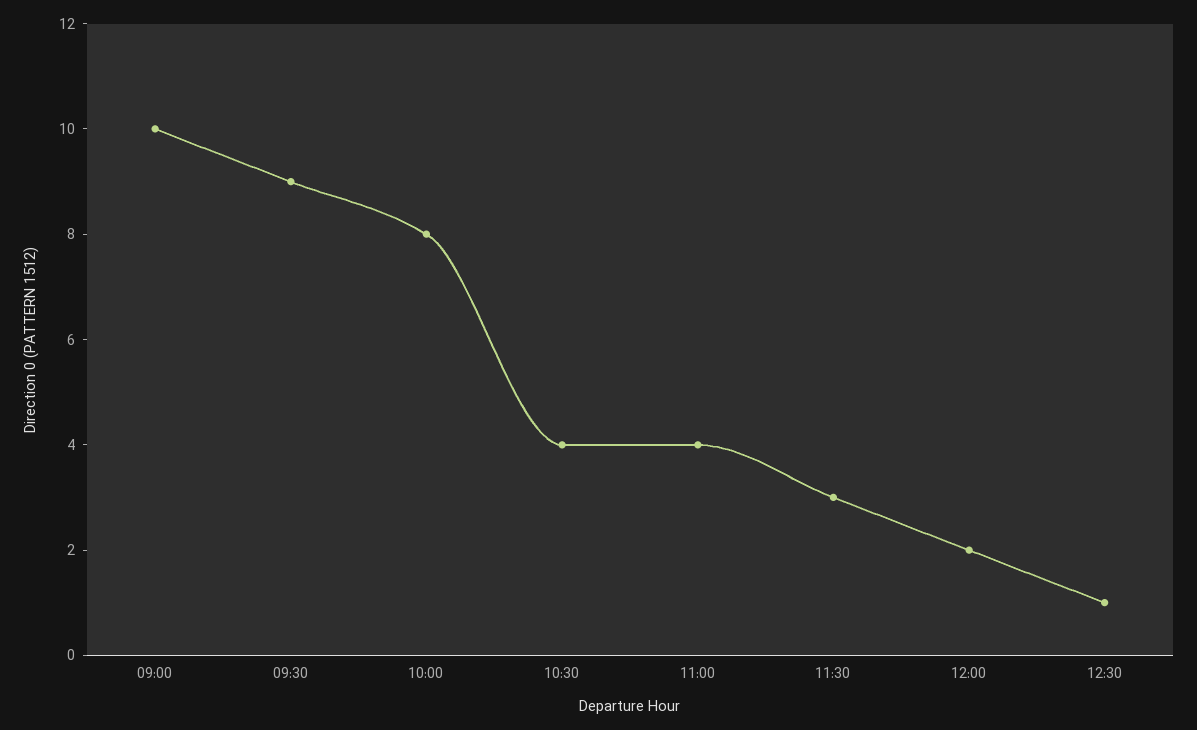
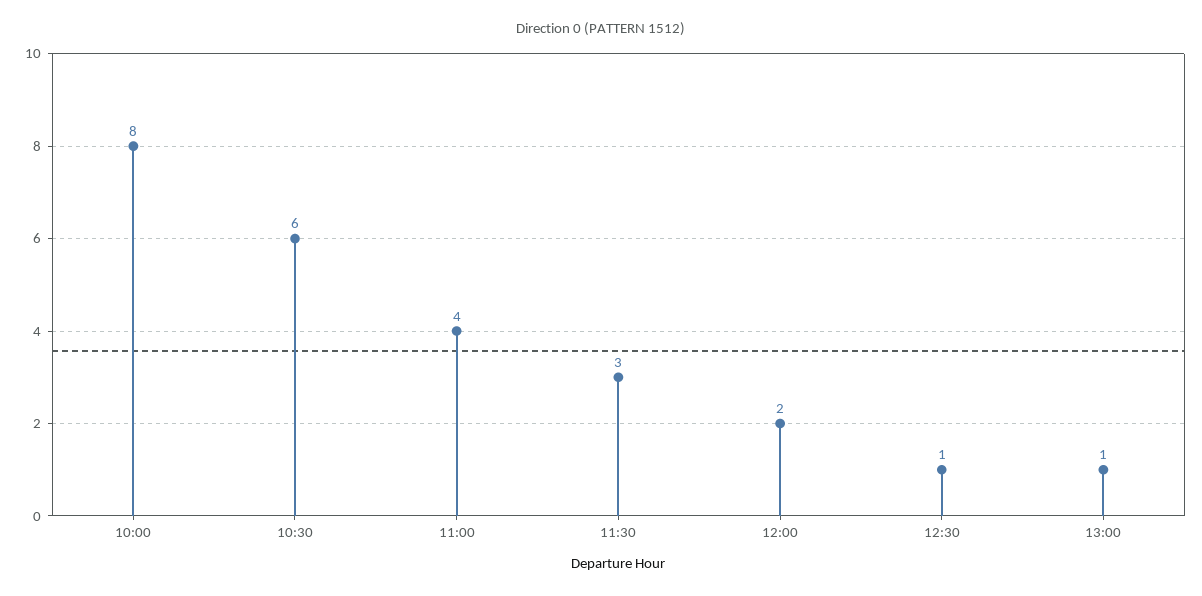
09:00: 10 -> none
09:30: 9 -> none
10:30: 4 -> 6
13:00: none -> 1

